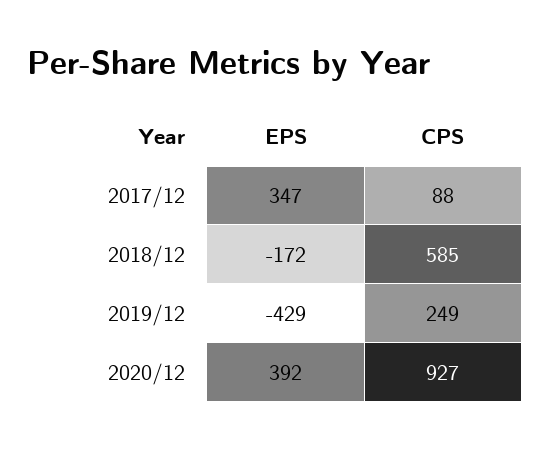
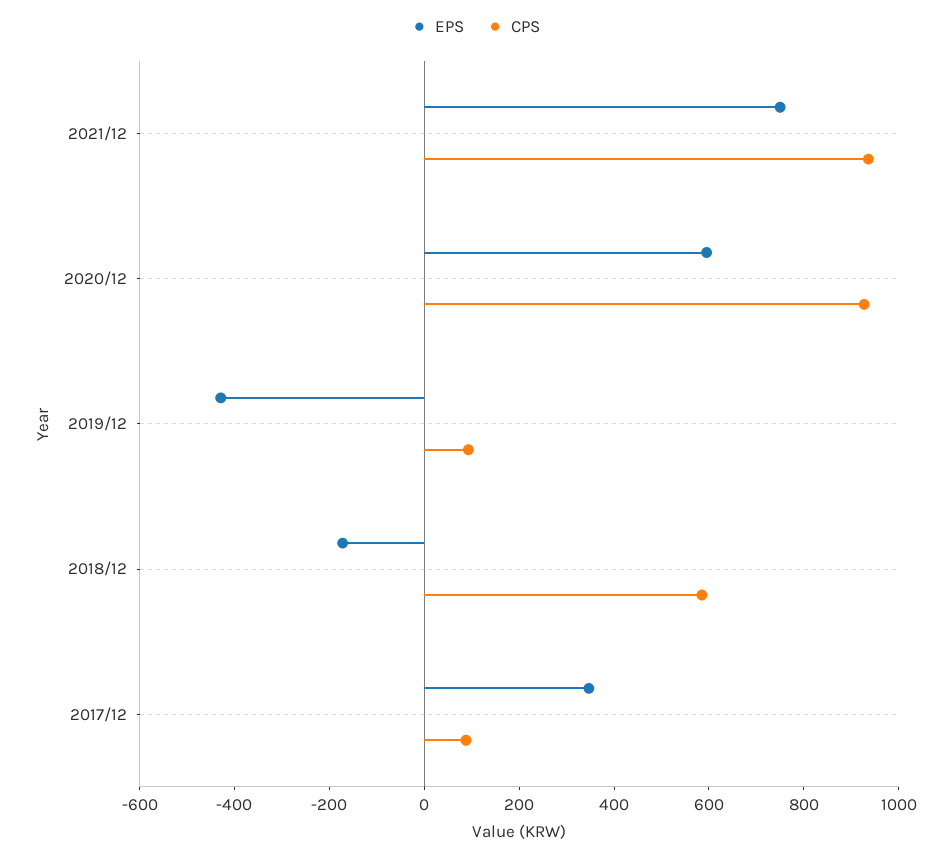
CPS, 2019/12: 249 -> 100
EPS, 2020/12: 392 -> 600
EPS, 2021/12: none -> 750
CPS, 2021/12: none -> 950

